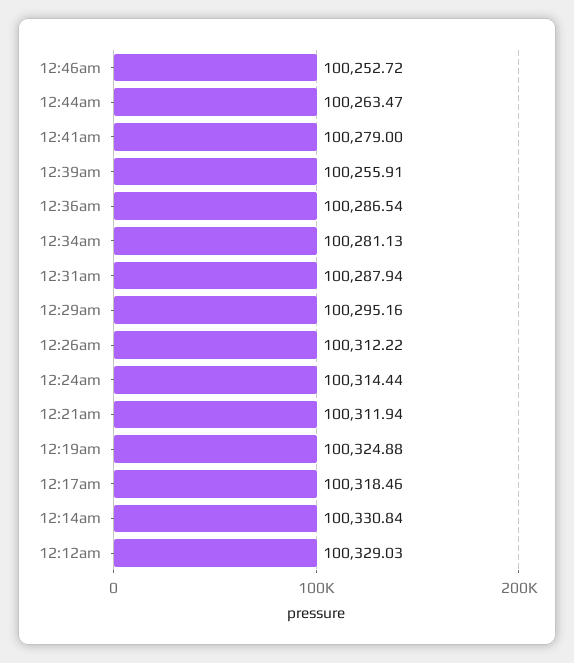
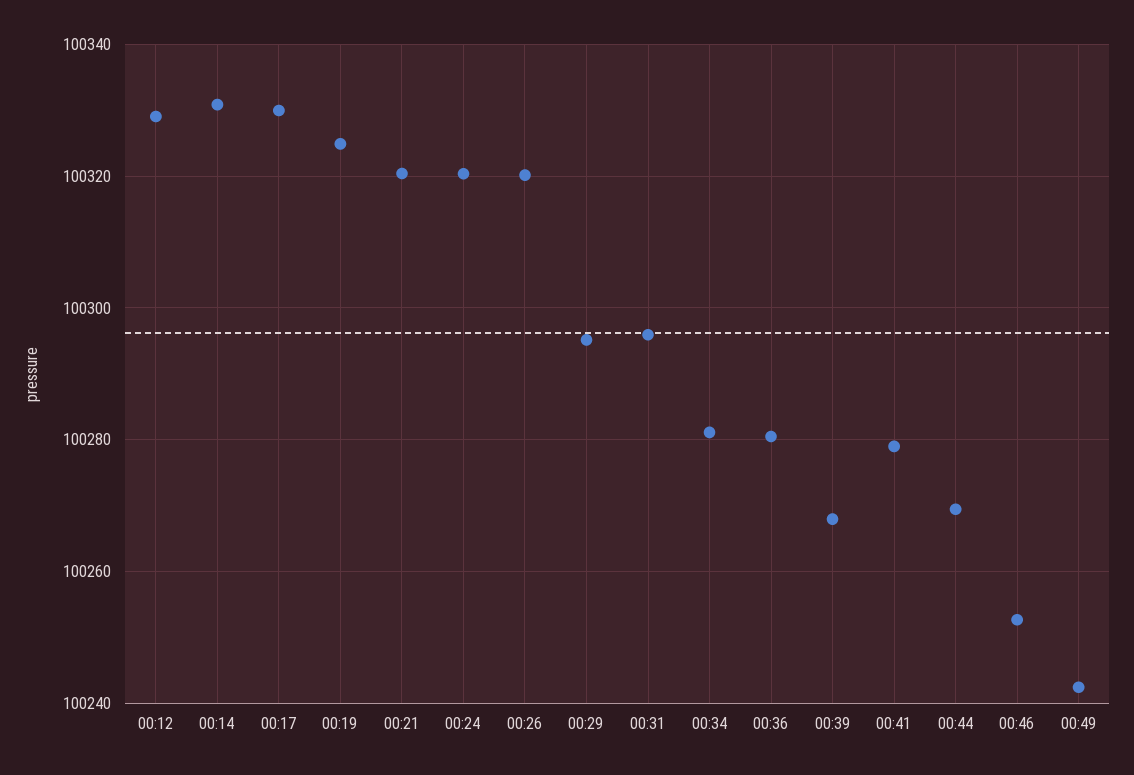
12:44am: 100263.47 -> 100270
12:39am: 100255.91 -> 100268
12:36am: 100286.54 -> 100280
12:31am: 100287.94 -> 100296
12:26am: 100312.22 -> 100320
12:24am: 100314.44 -> 100320
12:21am: 100311.94 -> 100320
12:17am: 100318.46 -> 100330
00:49: none -> 100242

